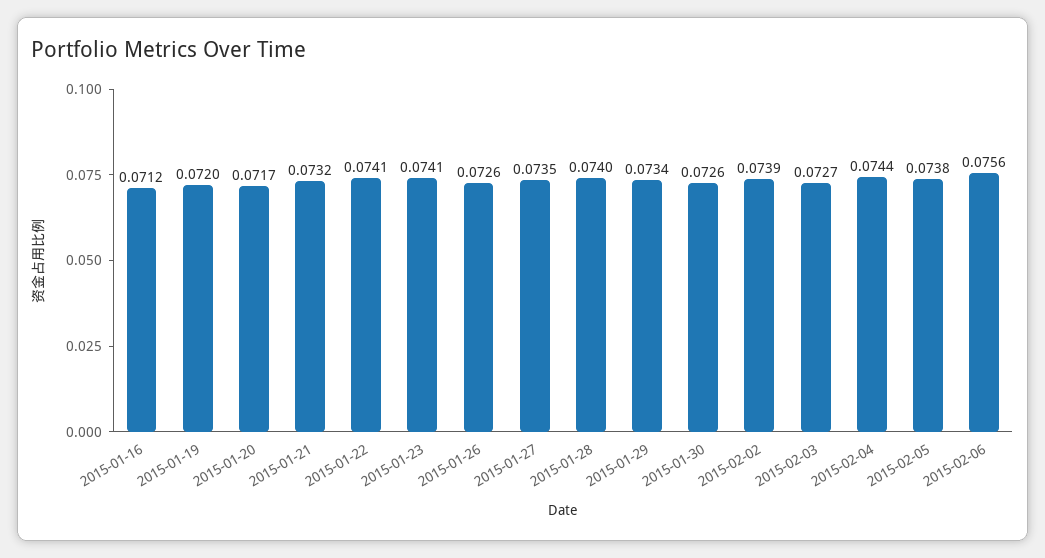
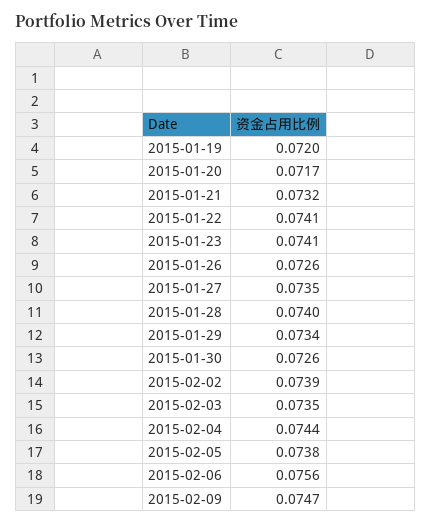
2015-01-16: 0.0712 -> none
2015-02-03: 0.0727 -> 0.0735
2015-02-09: none -> 0.0747

